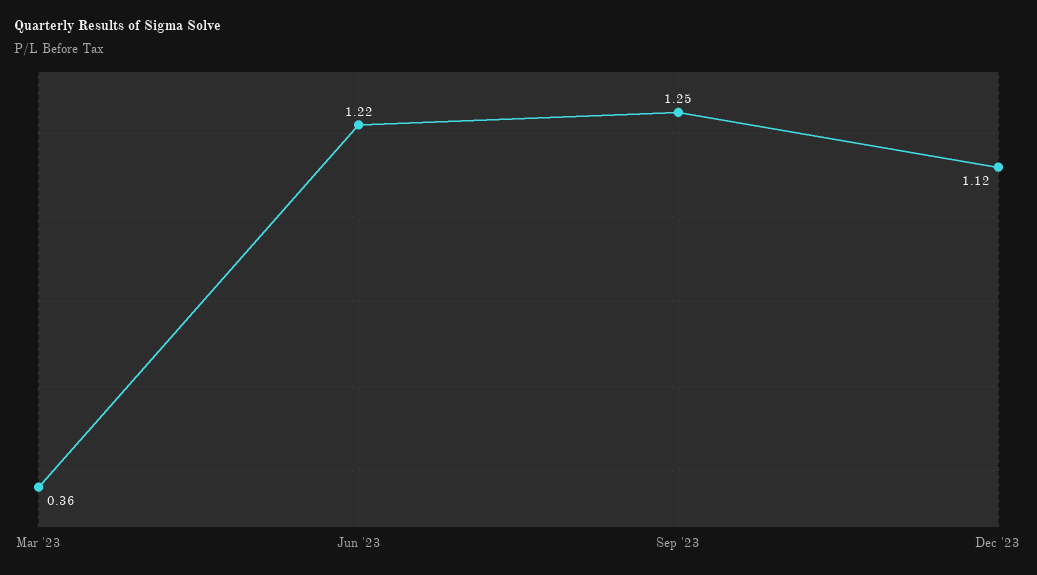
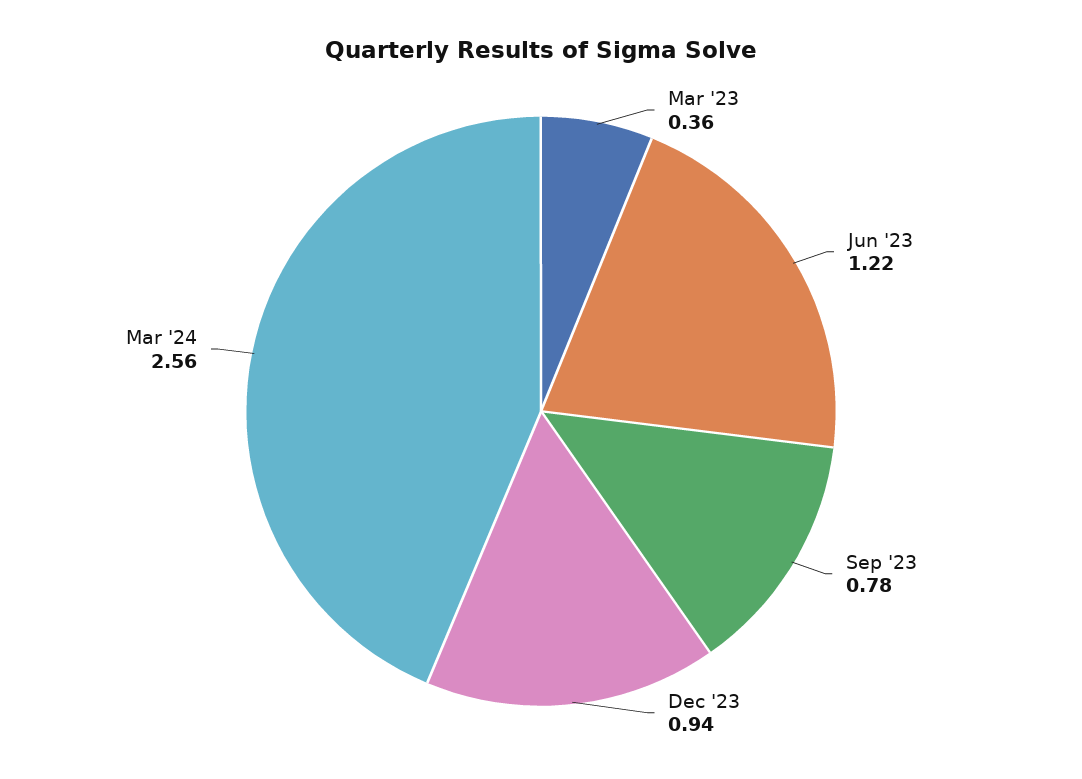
Sep '23: 1.25 -> 0.78
Dec '23: 1.12 -> 0.94
Mar '24: none -> 2.56

